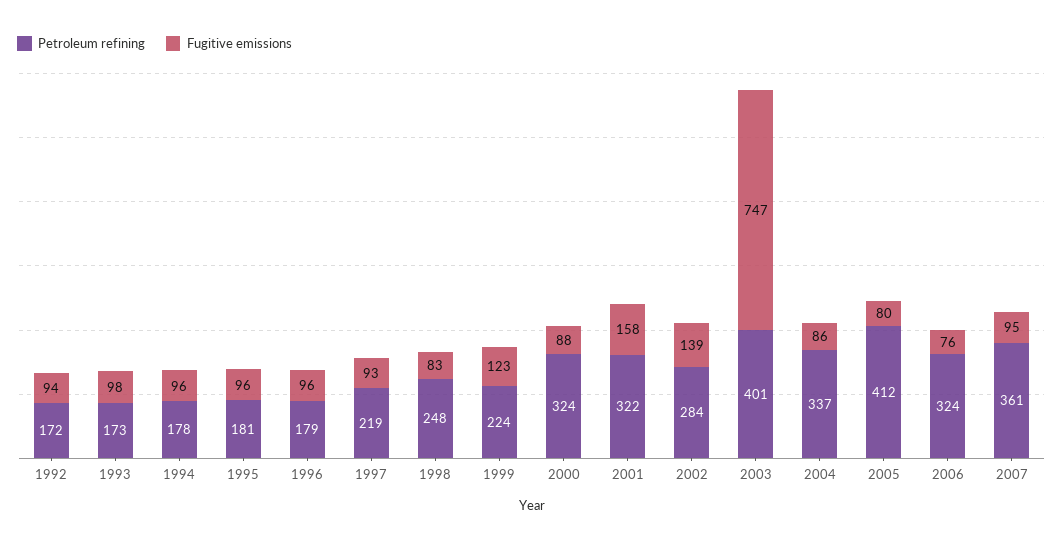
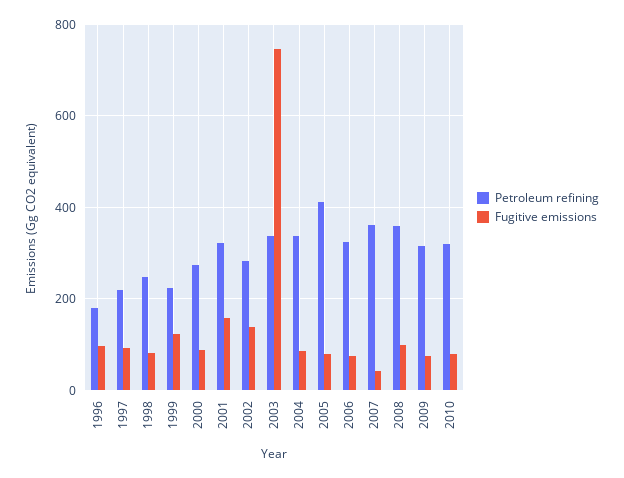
Petroleum refining, 1992: 172 -> none
Fugitive emissions, 1992: 94 -> none
Petroleum refining, 1993: 173 -> none
Fugitive emissions, 1993: 98 -> none
Petroleum refining, 1994: 178 -> none
Fugitive emissions, 1994: 96 -> none
Petroleum refining, 1995: 181 -> none
Fugitive emissions, 1995: 96 -> none
Petroleum refining, 2000: 324 -> 280
Petroleum refining, 2003: 401 -> 340
Fugitive emissions, 2007: 95 -> 40
Petroleum refining, 2008: none -> 360
Fugitive emissions, 2008: none -> 100
Petroleum refining, 2009: none -> 320
Fugitive emissions, 2009: none -> 80
Petroleum refining, 2010: none -> 320
Fugitive emissions, 2010: none -> 80

